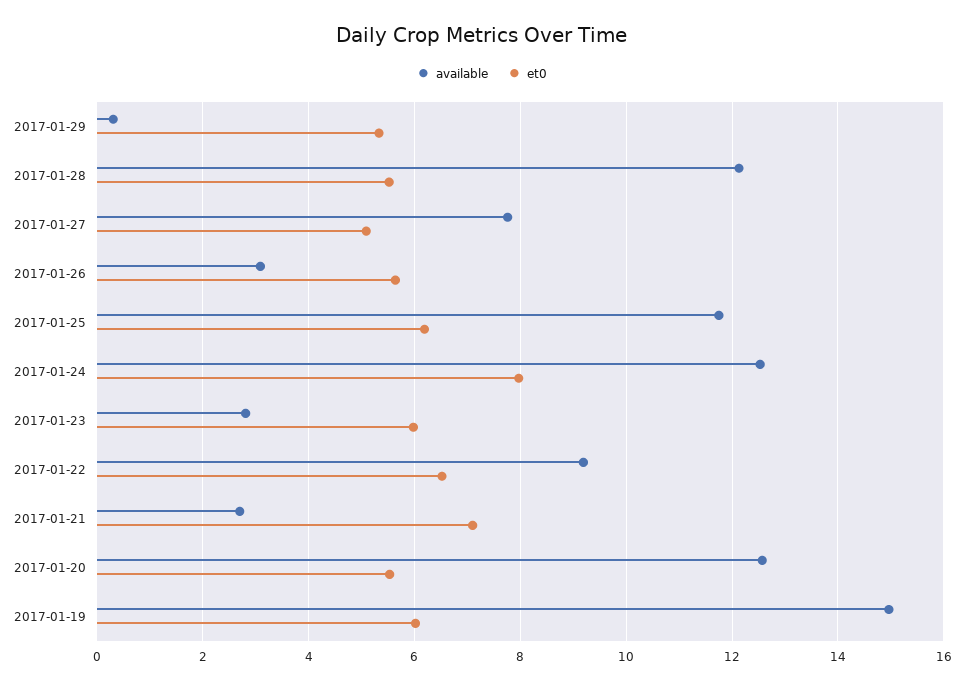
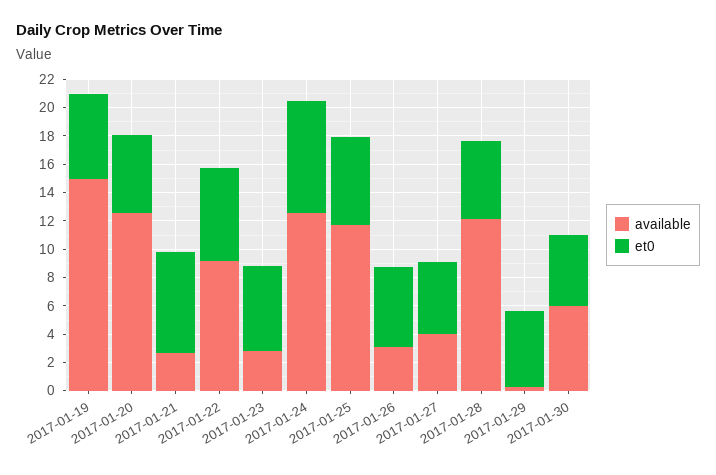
available, 2017-01-27: 7.8 -> 4
available, 2017-01-30: none -> 6
et0, 2017-01-30: none -> 5

